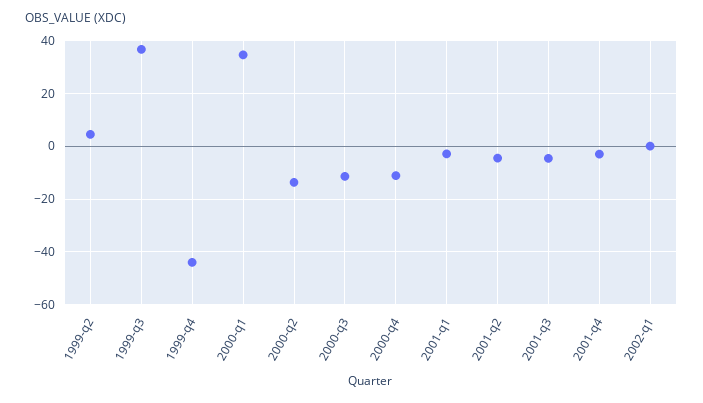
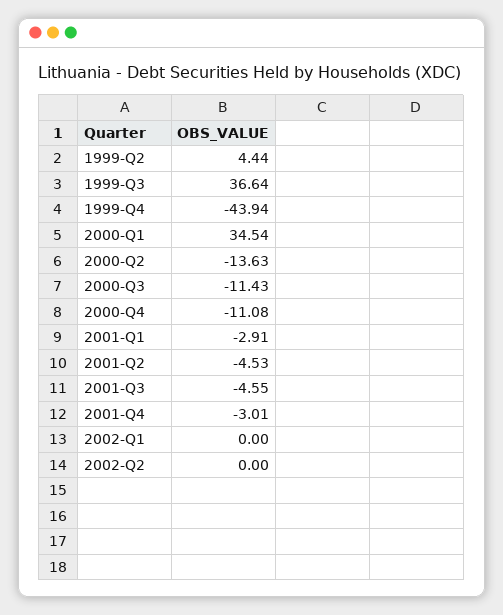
2002-Q2: none -> 0

